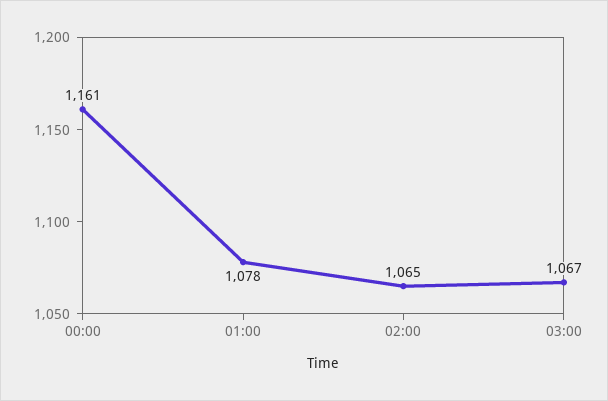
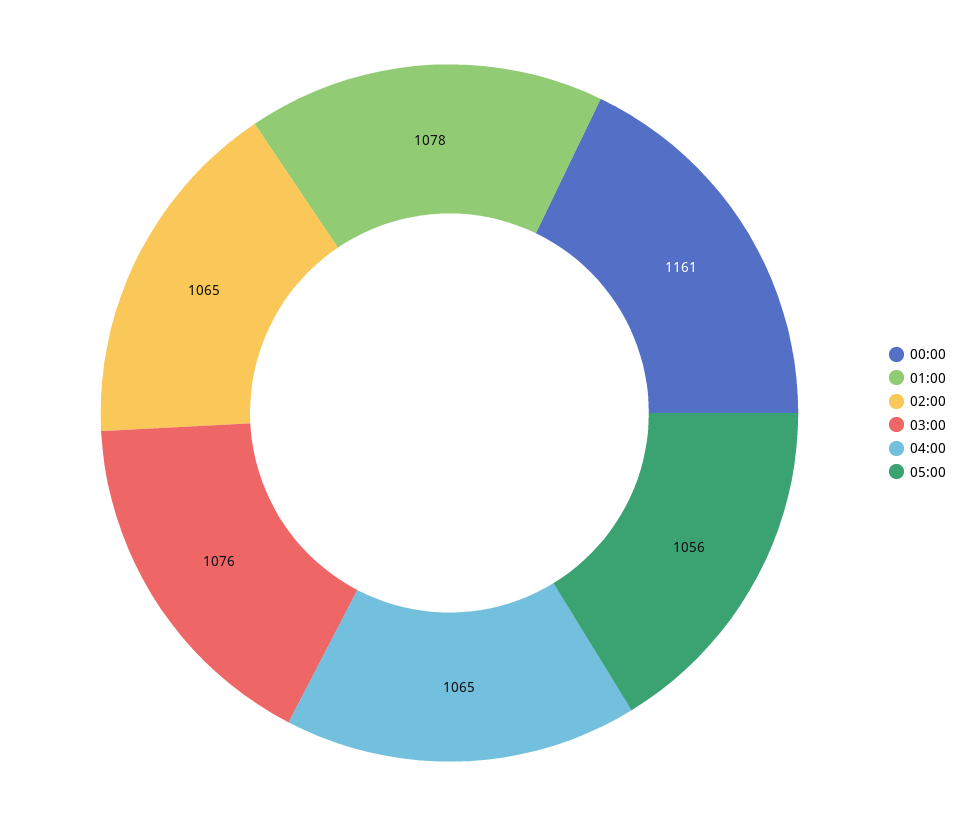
03:00: 1067 -> 1076
04:00: none -> 1065
05:00: none -> 1056

